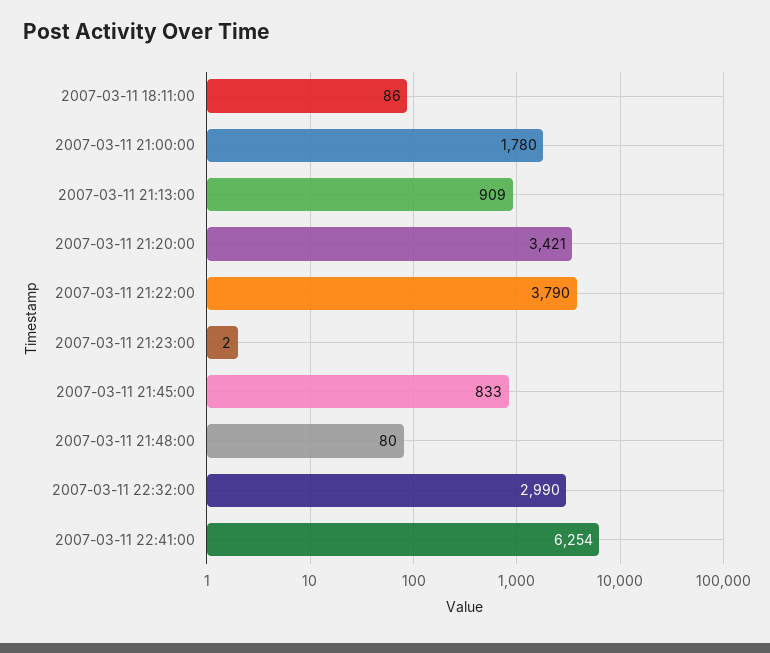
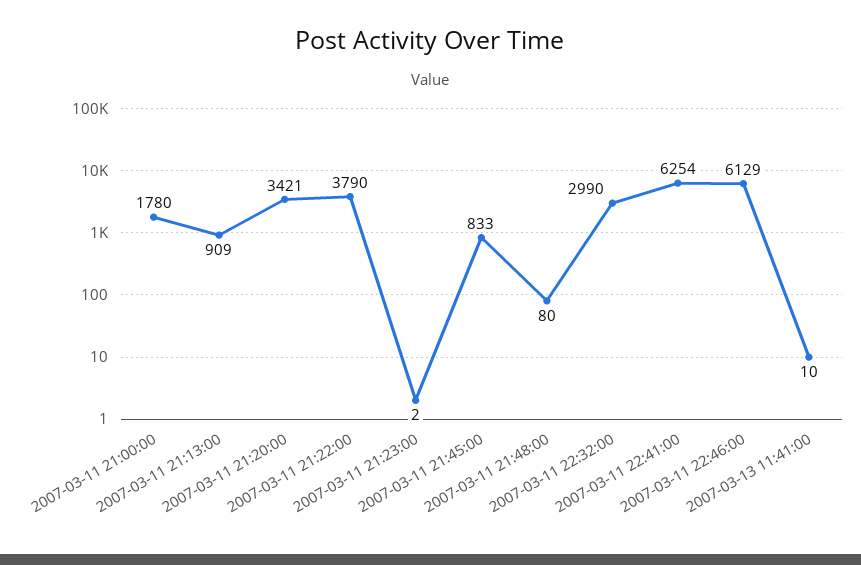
2007-03-11 18:11:00: 86 -> none
2007-03-11 22:46:00: none -> 6129
2007-03-13 11:41:00: none -> 10

